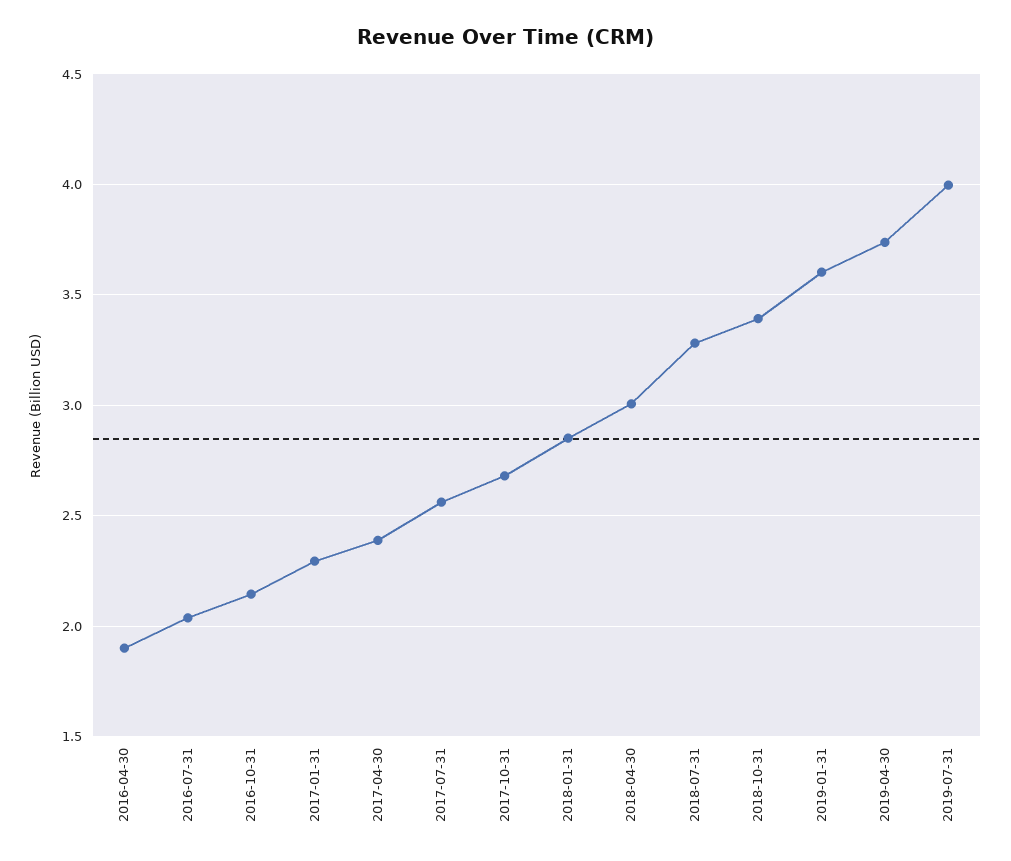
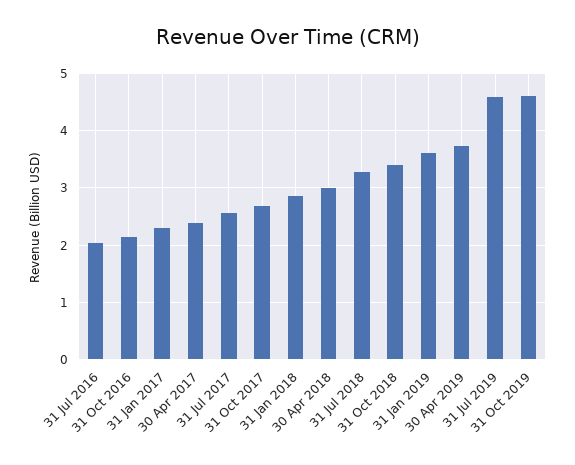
2016-04-30: 1.9 -> none
2019-07-31: 4 -> 4.6
31 Oct 2019: none -> 4.6

